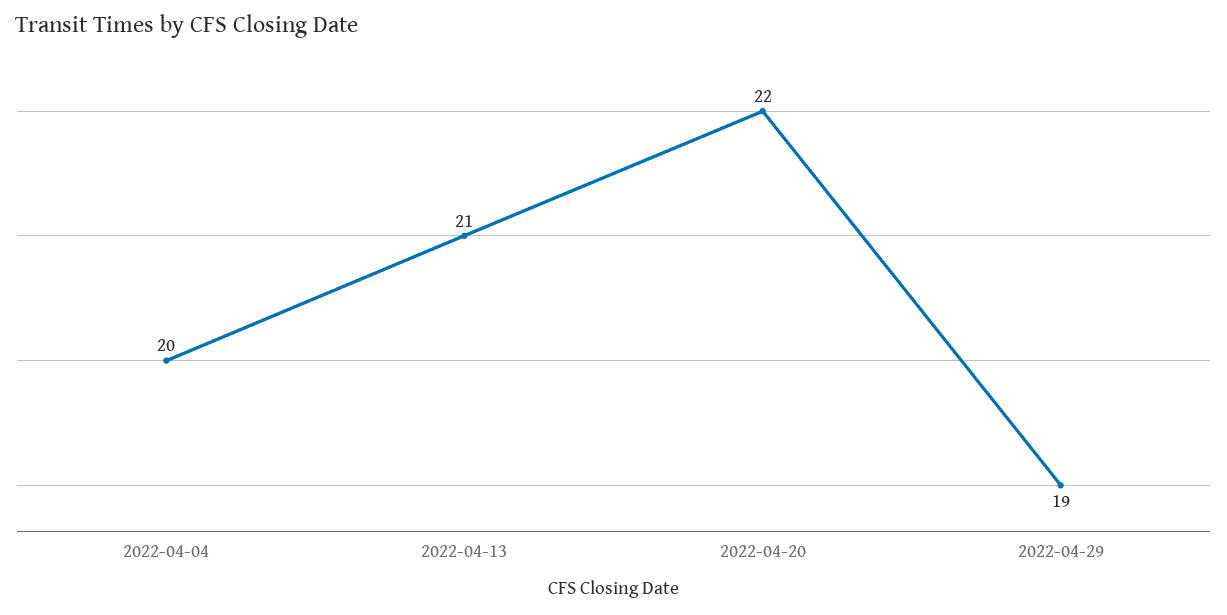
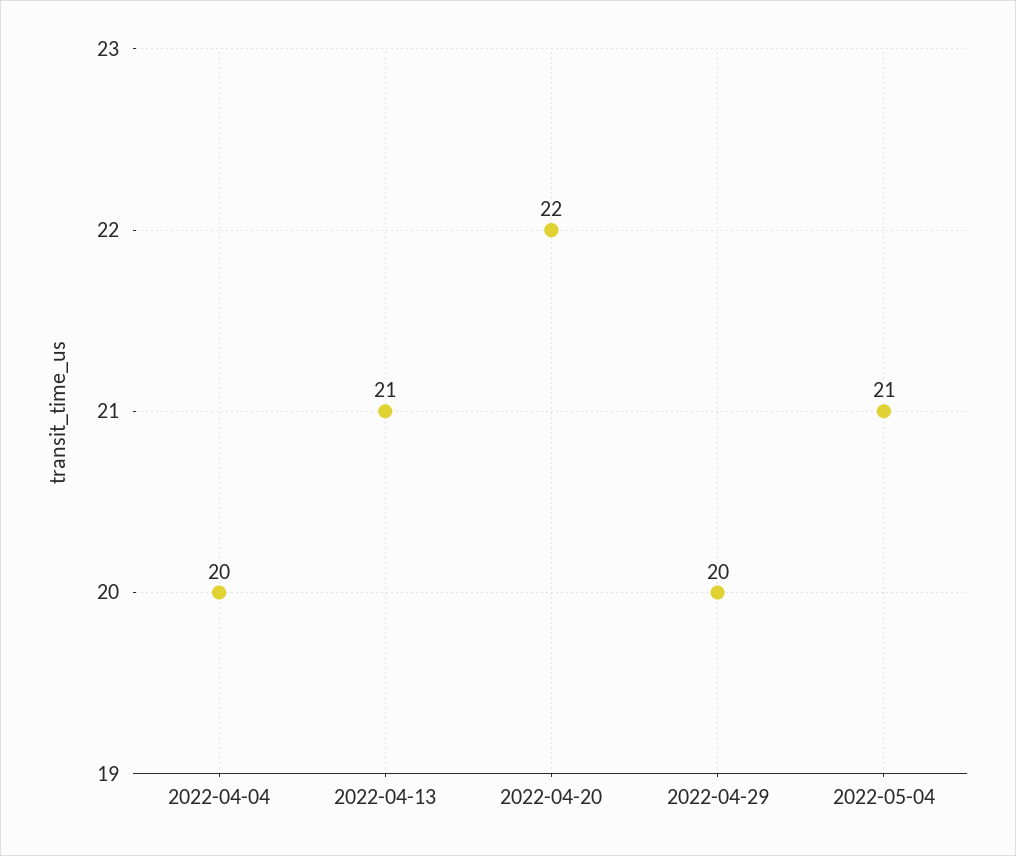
2022-04-29: 19 -> 20
2022-05-04: none -> 21

